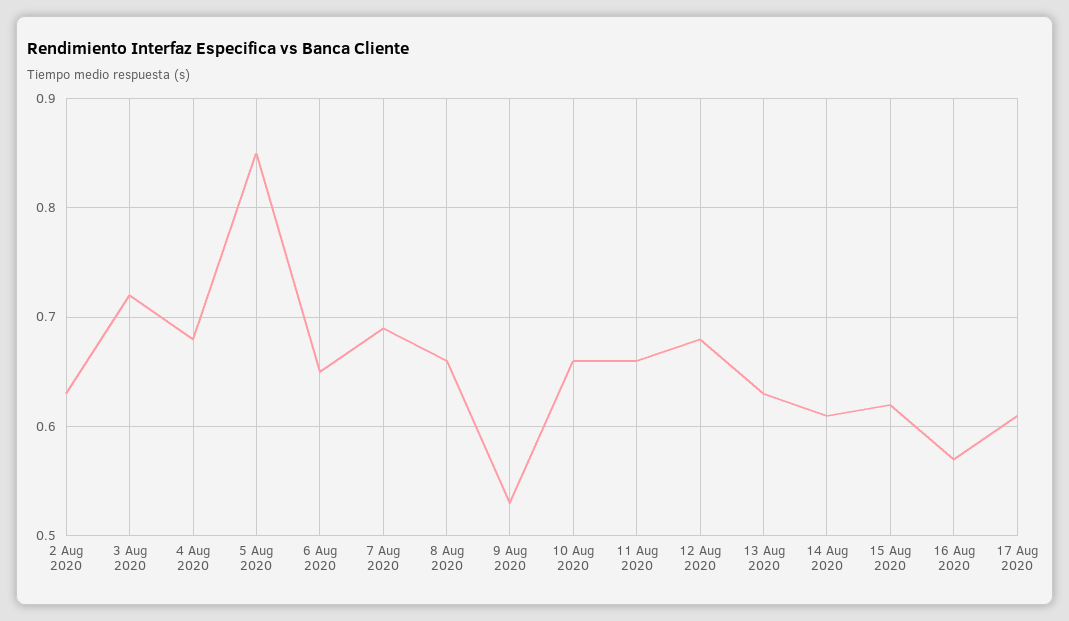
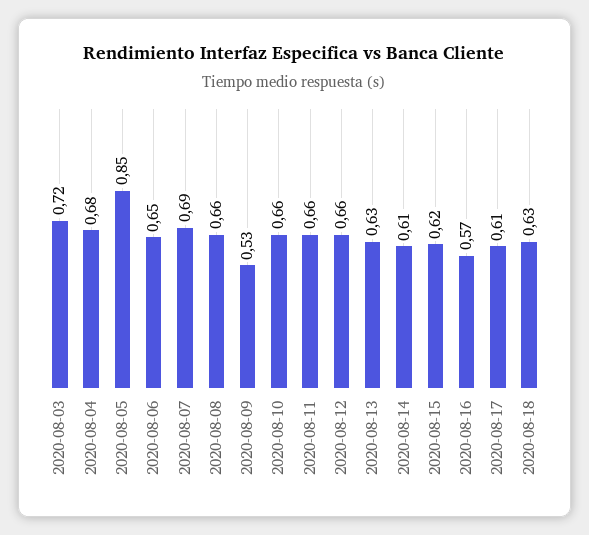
2 Aug 2020: 0.63 -> none
12 Aug 2020: 0.68 -> 0.66
2020-08-18: none -> 0.63

